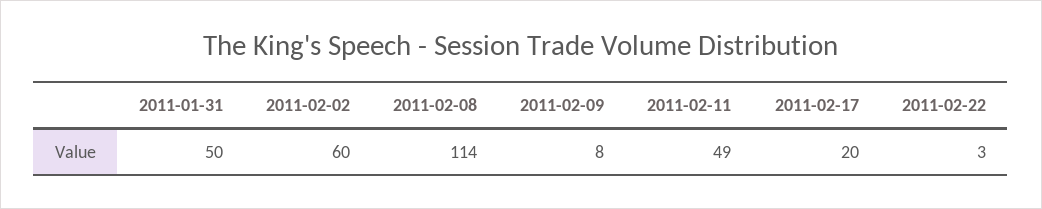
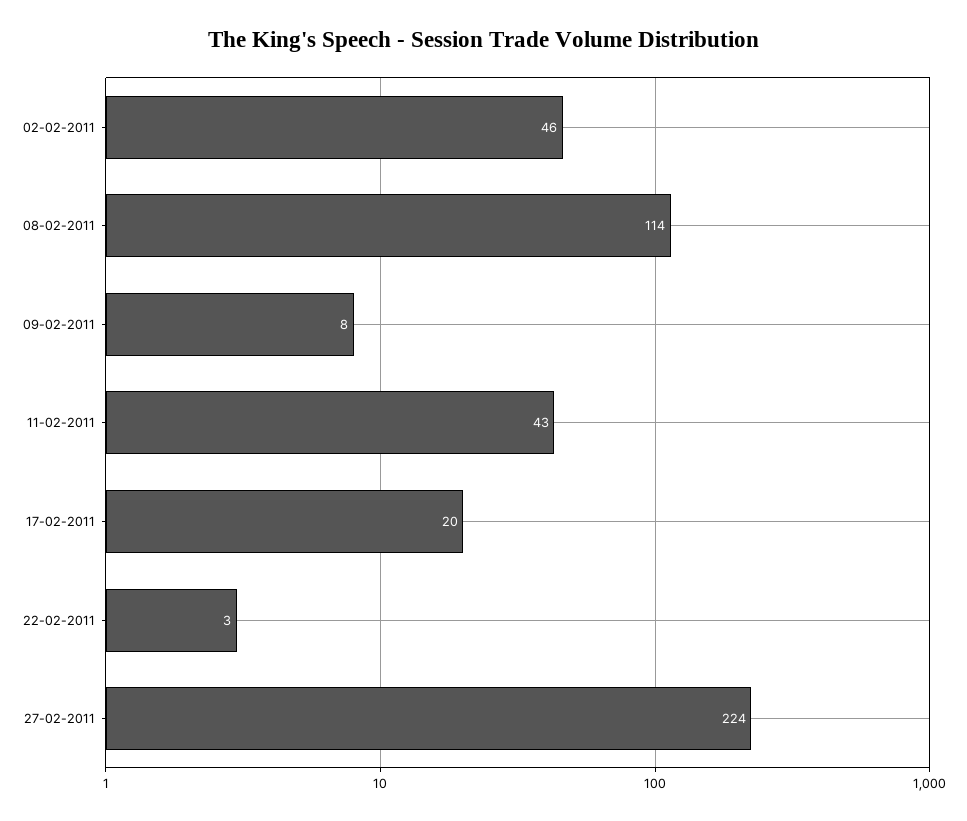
2011-01-31: 50 -> none
2011-02-02: 60 -> 46
2011-02-11: 49 -> 43
27-02-2011: none -> 224

